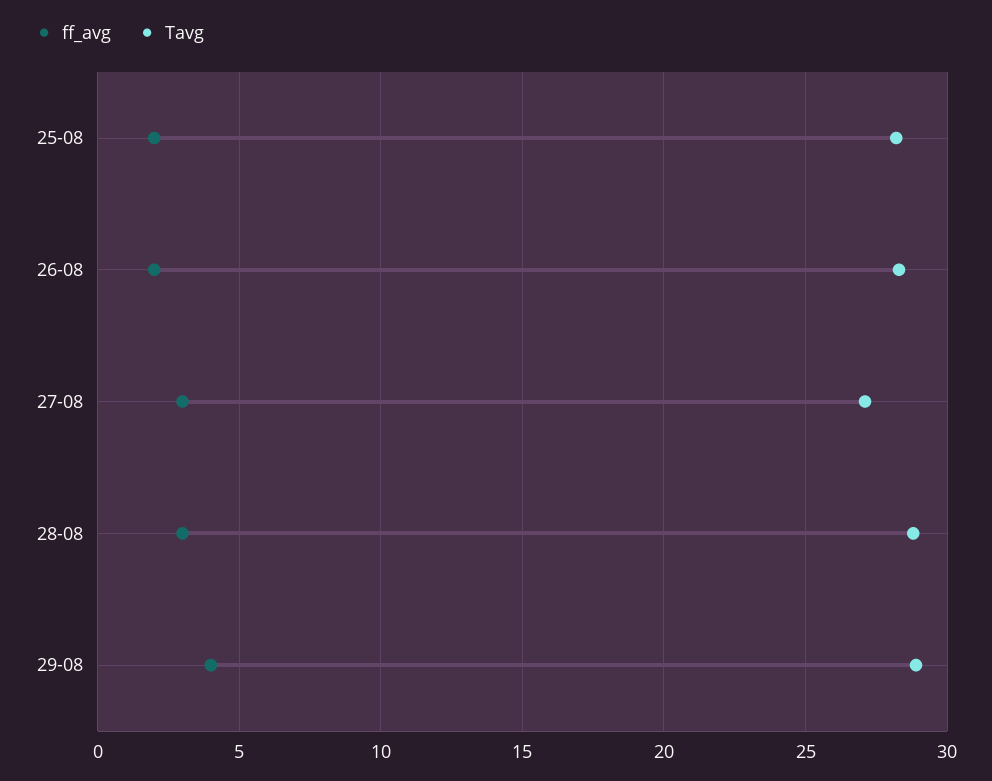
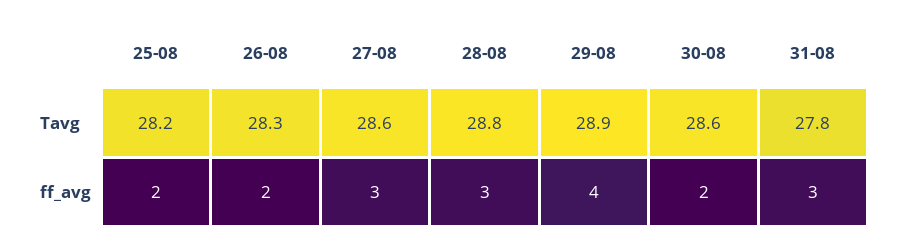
Tavg, 27-08: 27 -> 28.6
Tavg, 30-08: none -> 28.6
Tavg, 31-08: none -> 27.8
ff_avg, 30-08: none -> 2
ff_avg, 31-08: none -> 3

